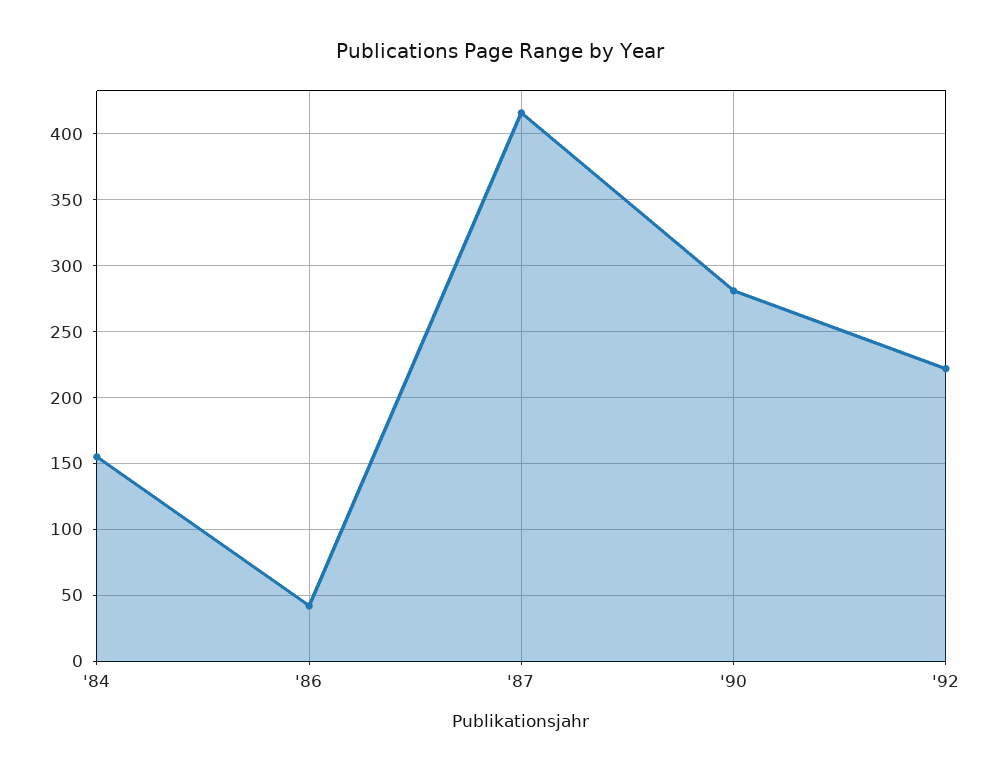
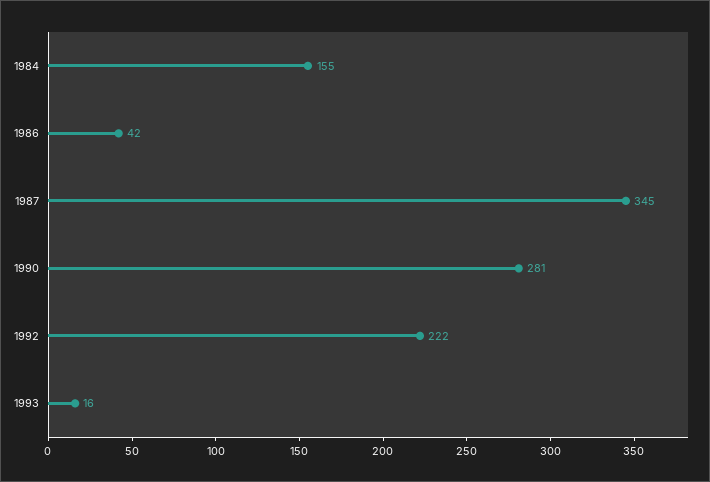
'87: 415 -> 345
1993: none -> 16

